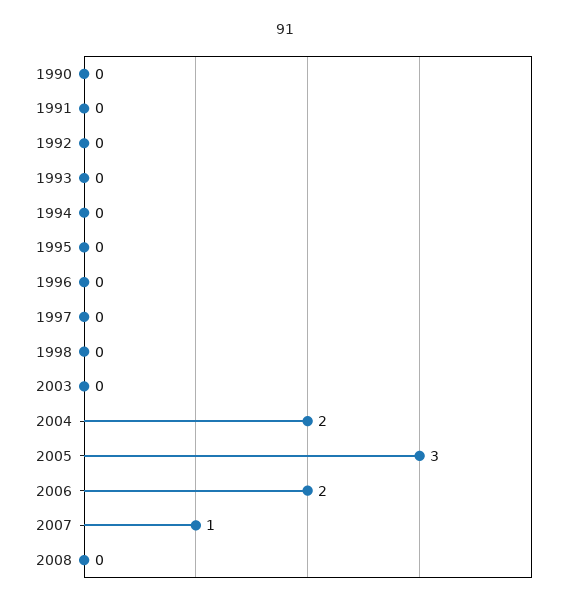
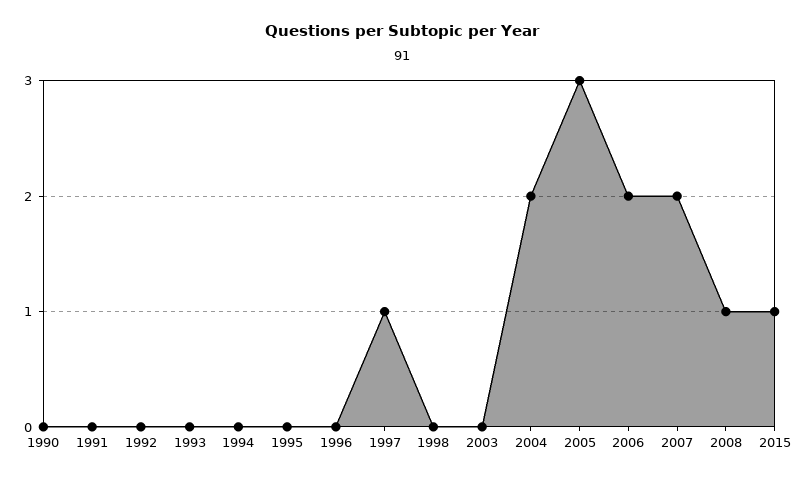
1997: 0 -> 1
2007: 1 -> 2
2008: 0 -> 1
2015: none -> 1

